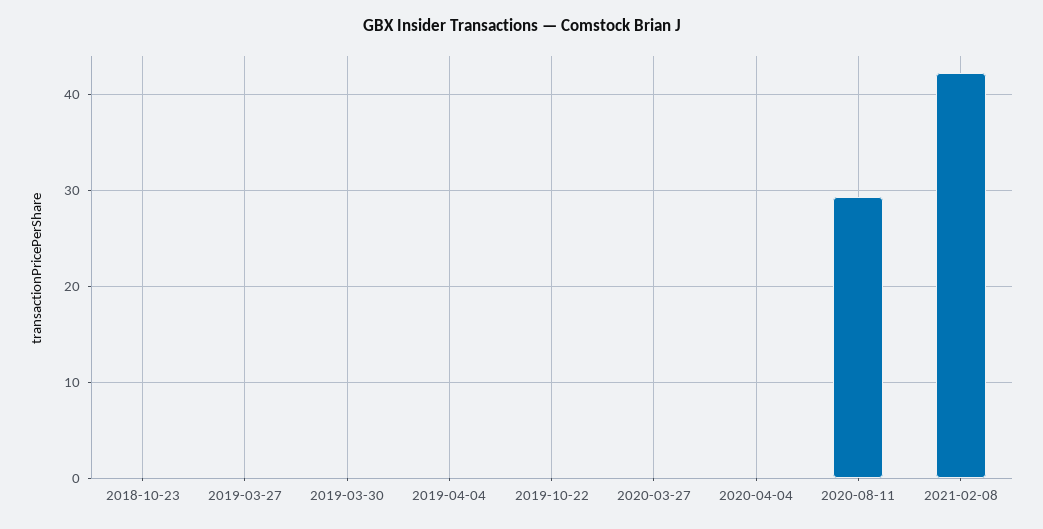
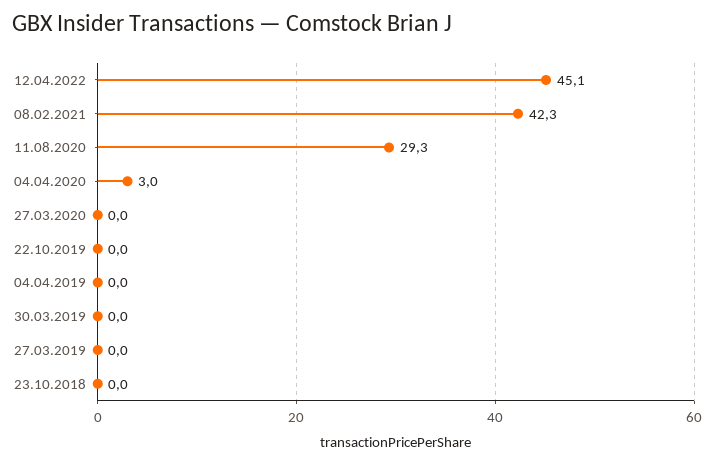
2020-04-04: 0 -> 3
12.04.2022: none -> 45.1

